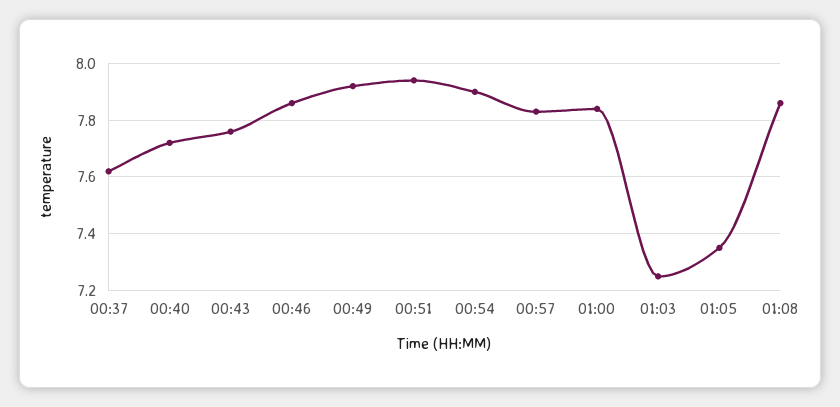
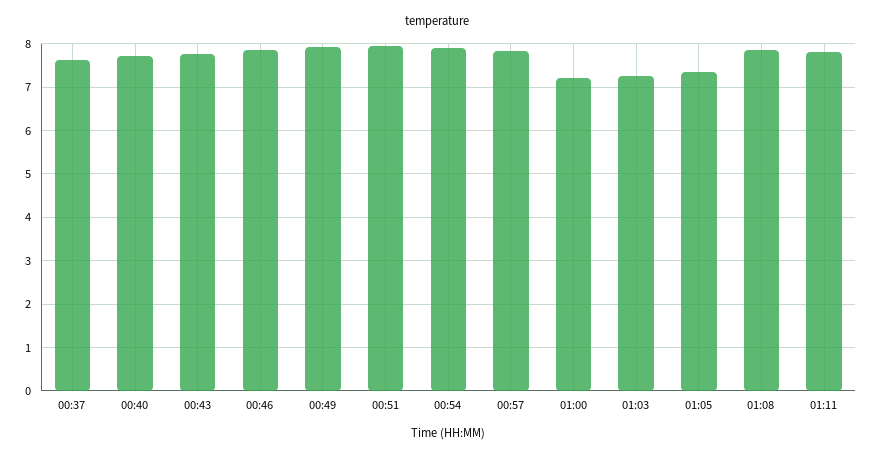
01:00: 7.85 -> 7.2
01:11: none -> 7.8

